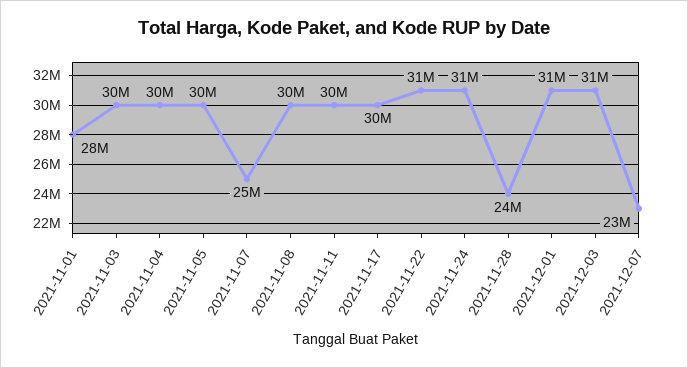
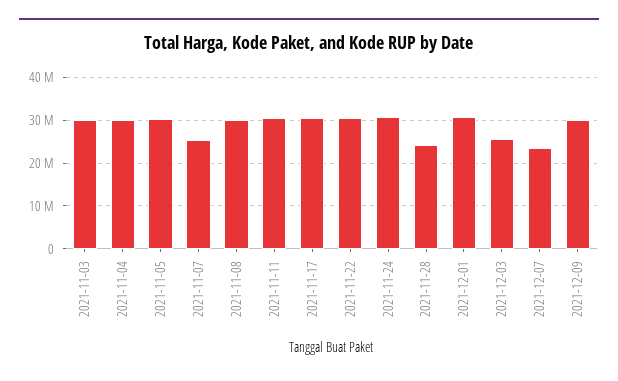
2021-11-01: 28000000 -> none
2021-12-03: 31000000 -> 26000000
2021-12-09: none -> 30000000

